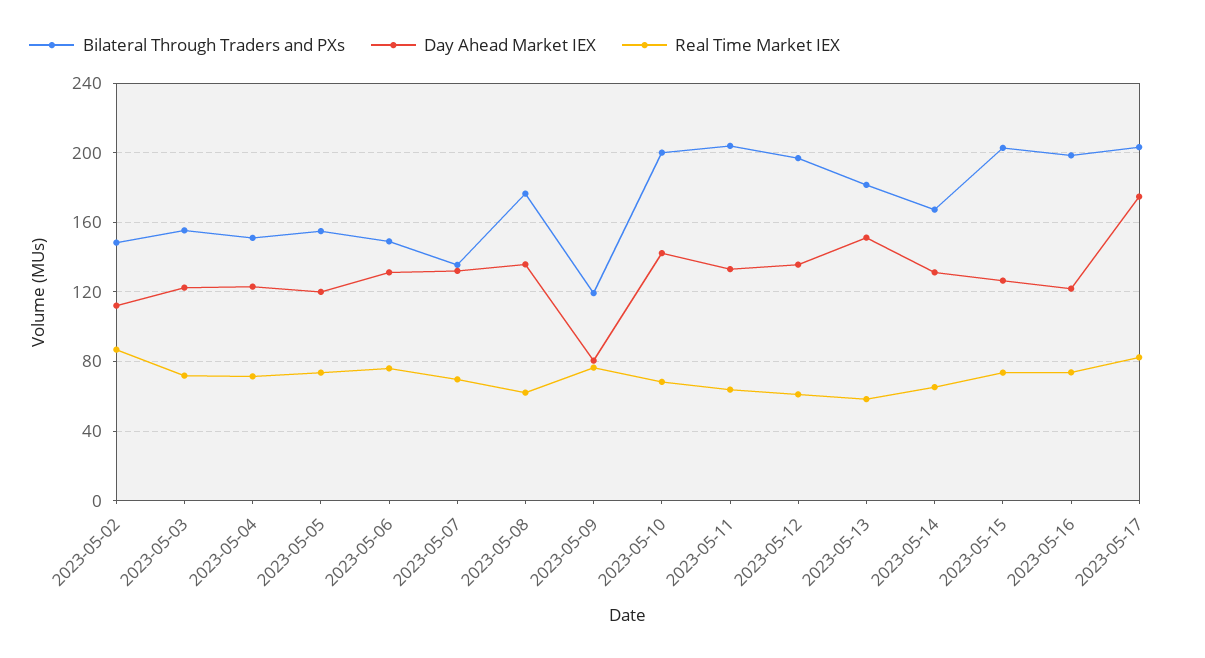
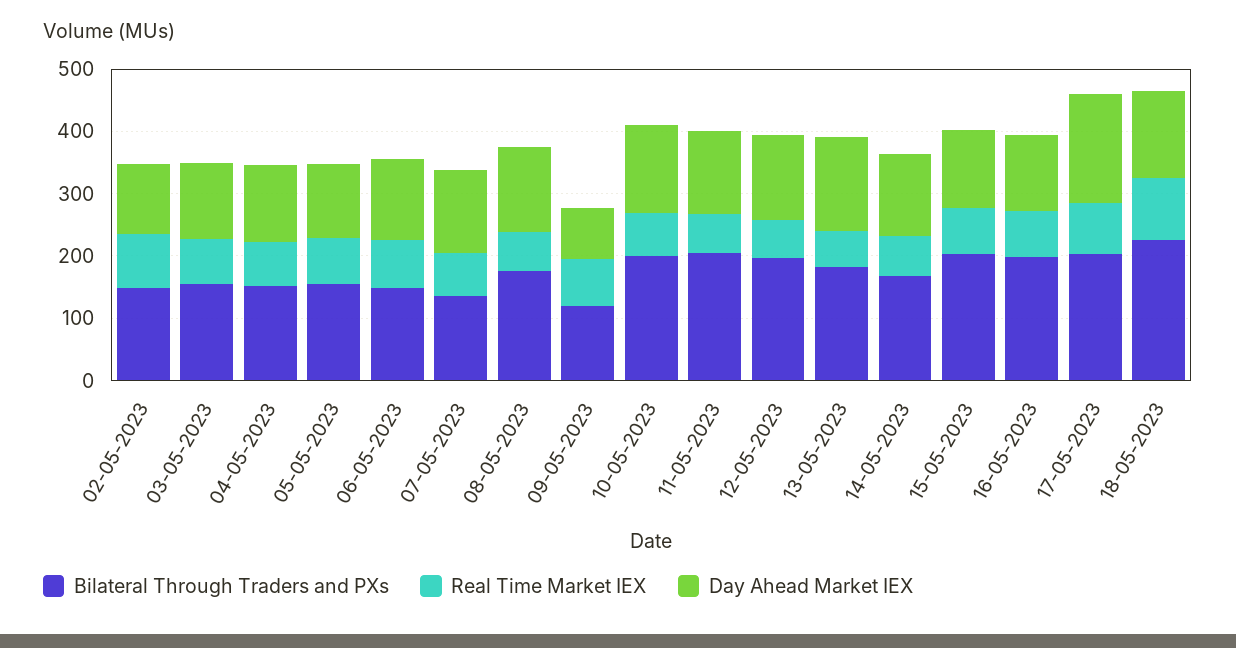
Bilateral Through Traders and PXs, 18-05-2023: none -> 220
Real Time Market IEX, 18-05-2023: none -> 100
Day Ahead Market IEX, 18-05-2023: none -> 140

